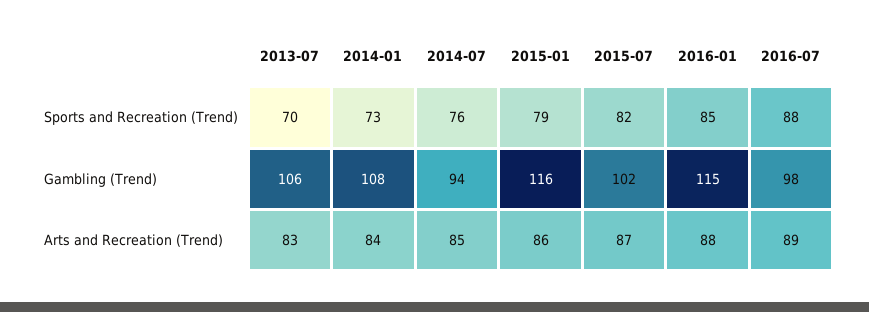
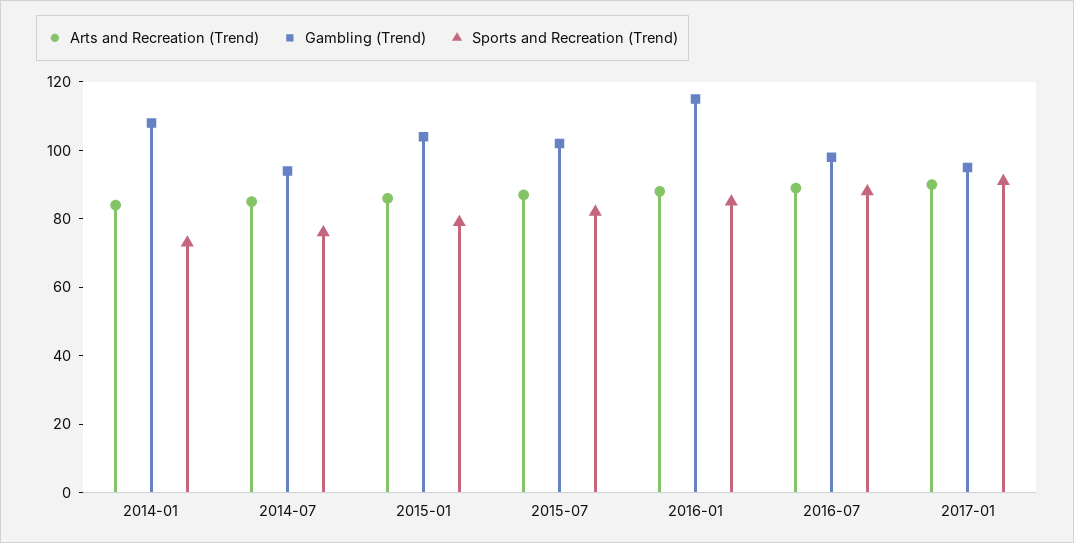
Sports and Recreation (Trend), 2013-07: 70 -> none
Gambling (Trend), 2013-07: 106 -> none
Gambling (Trend), 2015-01: 116 -> 105
Arts and Recreation (Trend), 2013-07: 83 -> none
Arts and Recreation (Trend), 2017-01: none -> 90
Gambling (Trend), 2017-01: none -> 95
Sports and Recreation (Trend), 2017-01: none -> 90

